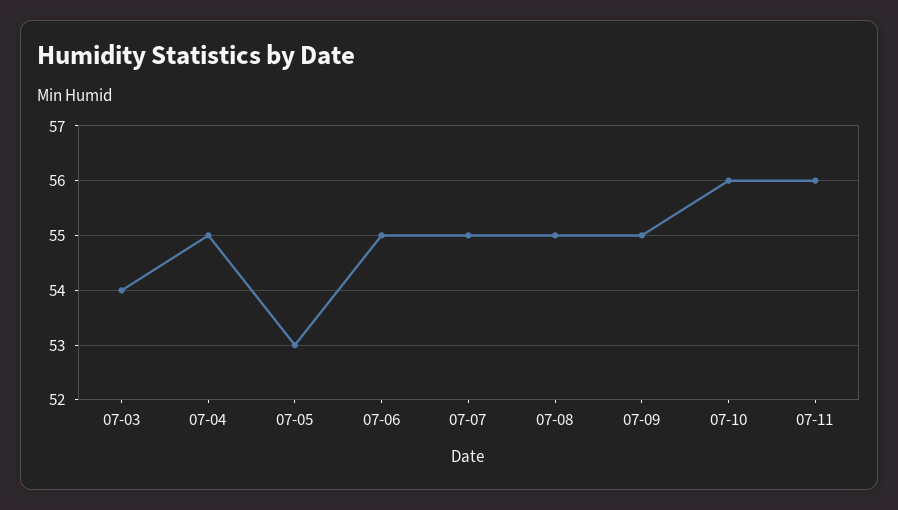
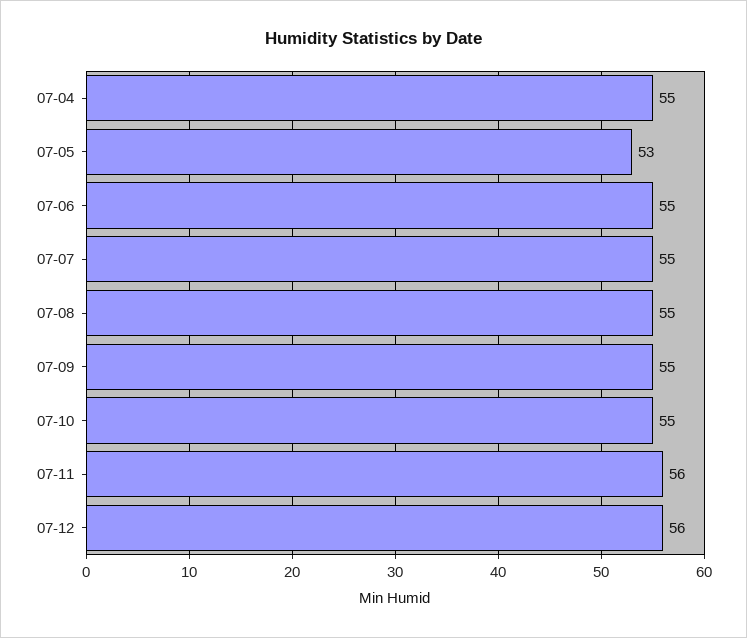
07-03: 54 -> none
07-10: 56 -> 55
07-12: none -> 56

